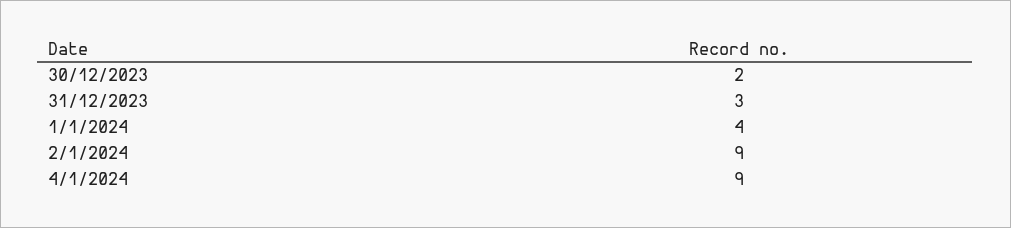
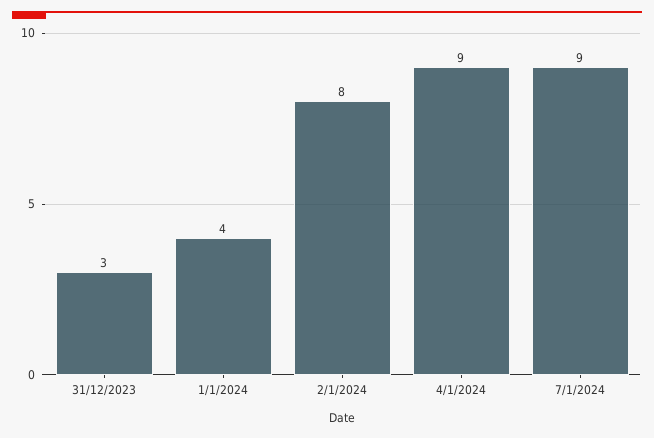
30/12/2023: 2 -> none
2/1/2024: 9 -> 8
7/1/2024: none -> 9

